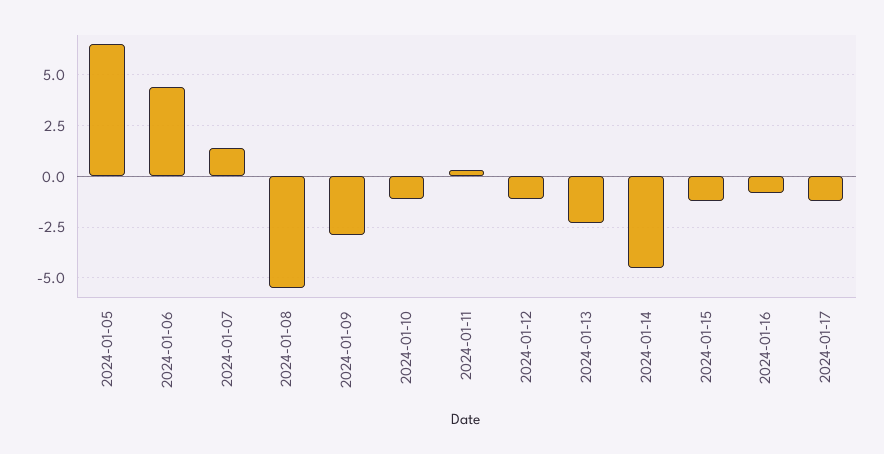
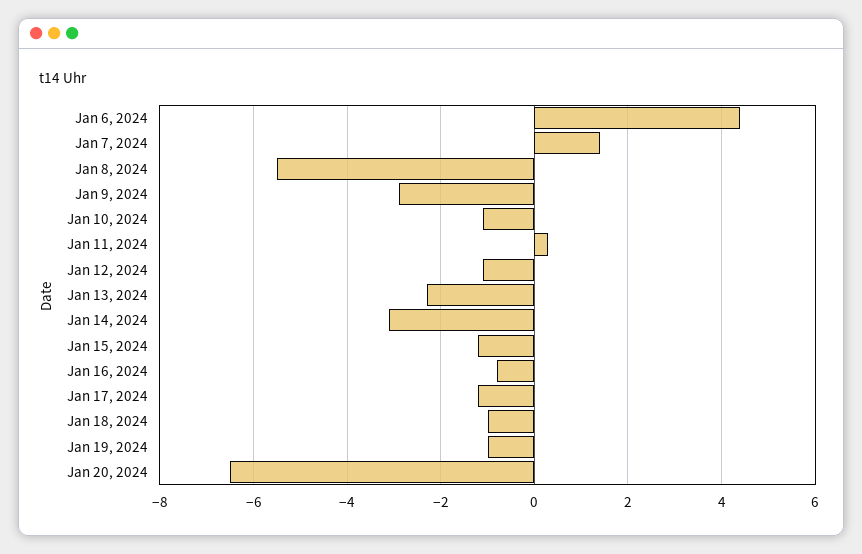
2024-01-05: 6.5 -> none
2024-01-14: -4.5 -> -3
Jan 18, 2024: none -> -1
Jan 19, 2024: none -> -1
Jan 20, 2024: none -> -6.5

